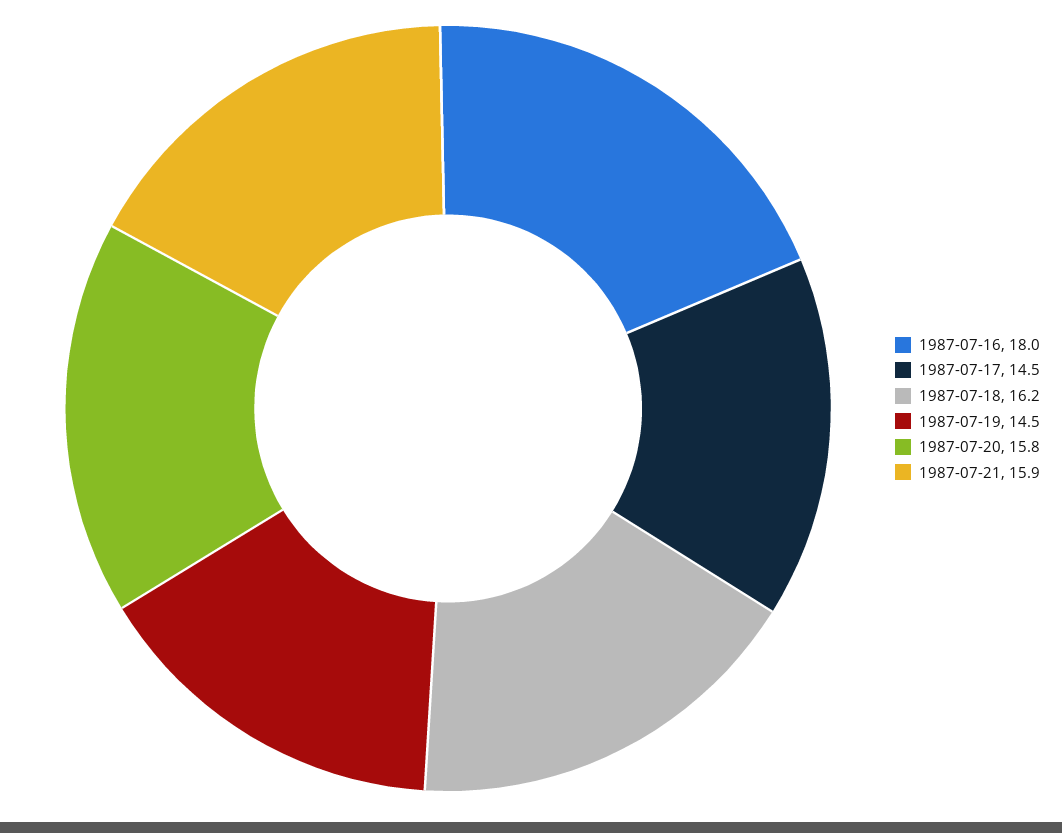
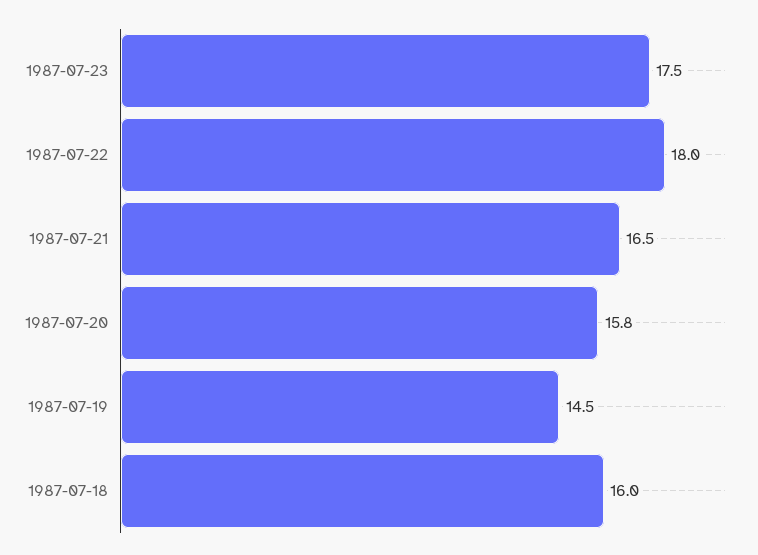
1987-07-16: 18 -> none
1987-07-17: 14.5 -> none
1987-07-18: 16.2 -> 16
1987-07-21: 15.9 -> 16.5
1987-07-23: none -> 17.5
1987-07-22: none -> 18

